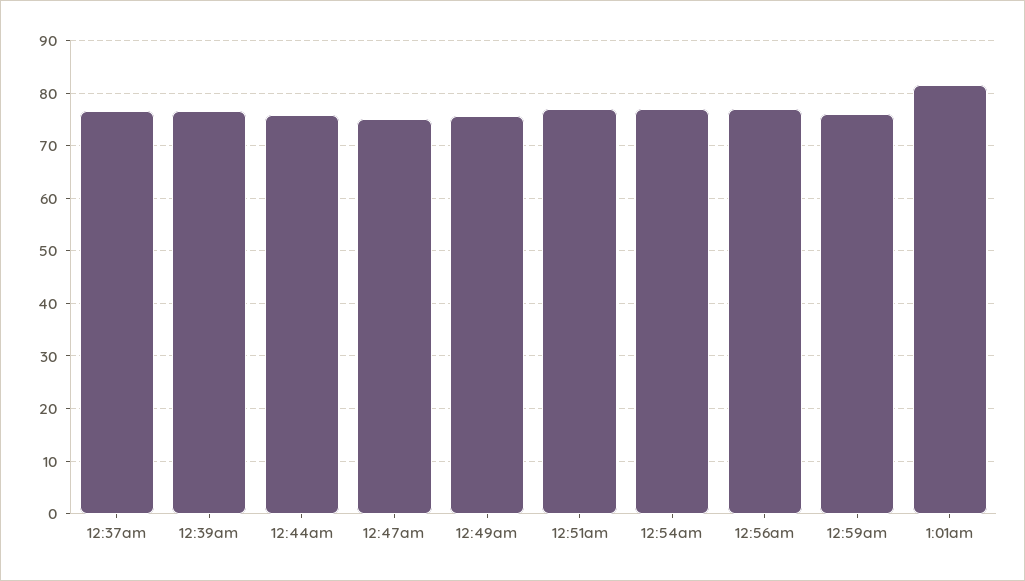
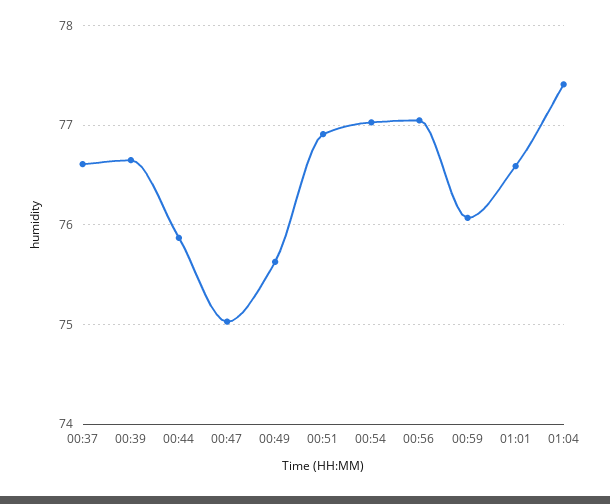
1:01am: 82 -> 76.6
01:04: none -> 77.4

